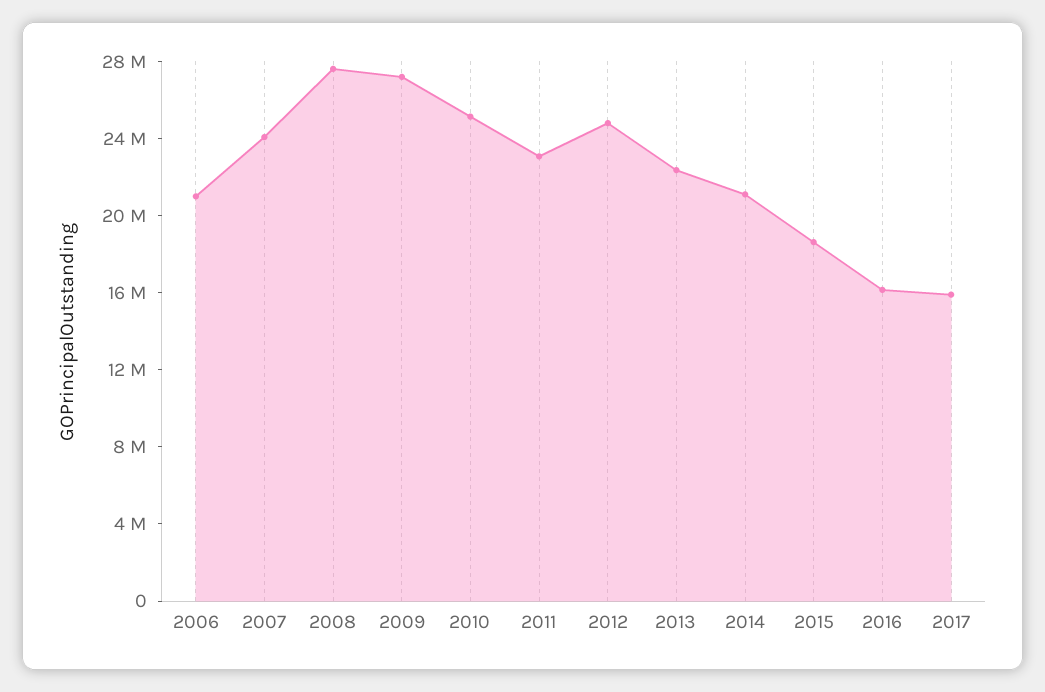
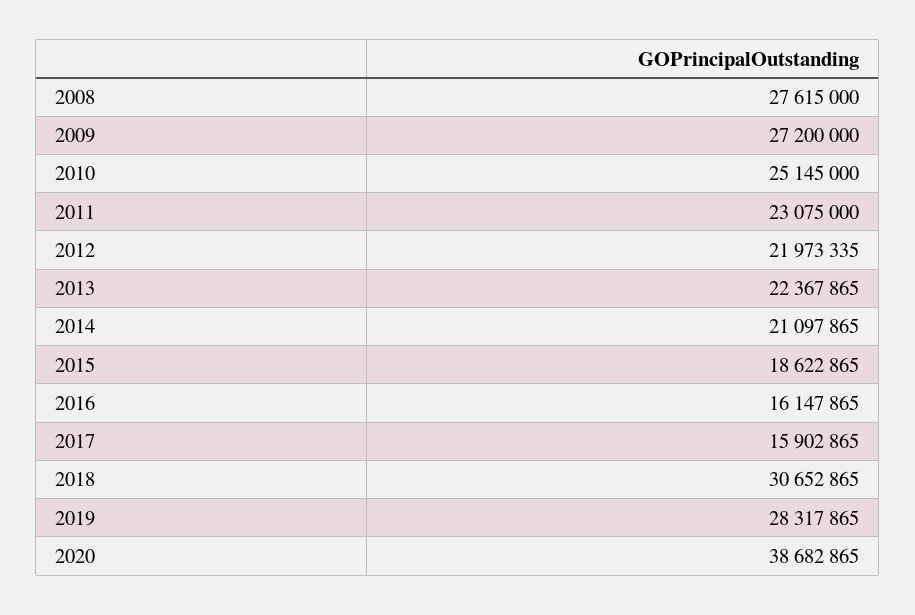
2006: 21000000 -> none
2007: 24000000 -> none
2012: 25000000 -> 21973335
2018: none -> 30652865
2019: none -> 28317865
2020: none -> 38682865

